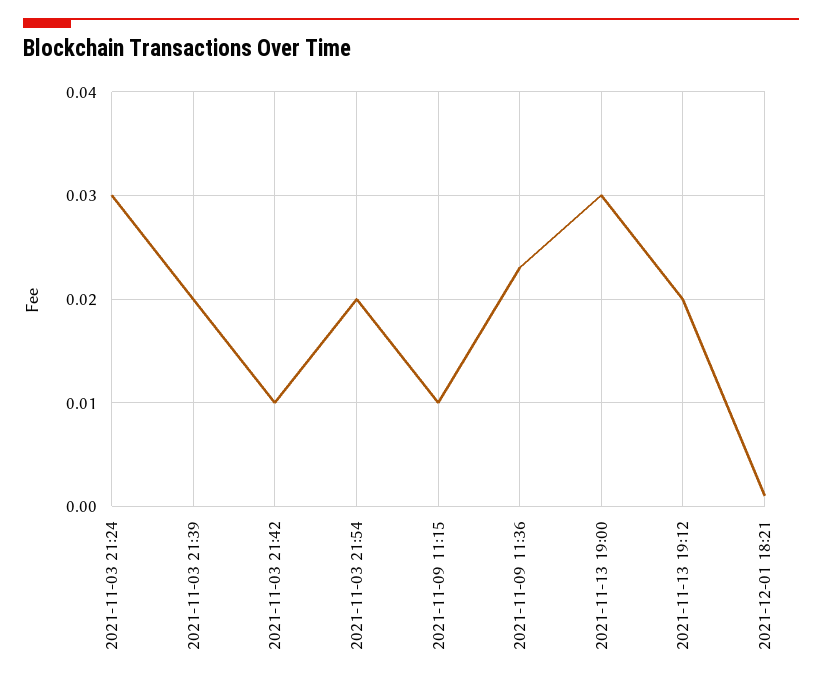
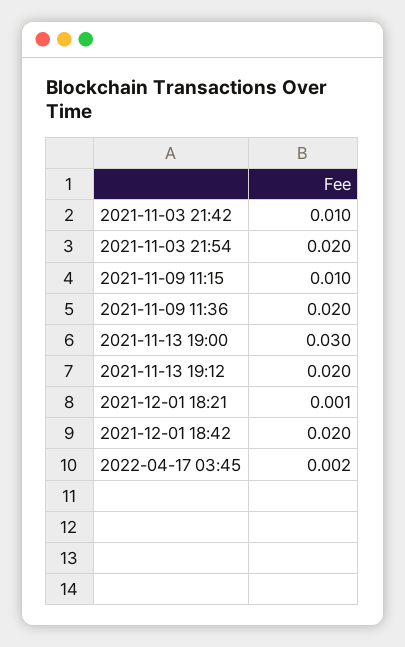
2021-11-03 21:24: 0.03 -> none
2021-11-03 21:39: 0.02 -> none
2021-11-09 11:36: 0.023 -> 0.02
2021-12-01 18:42: none -> 0.02
2022-04-17 03:45: none -> 0.002

